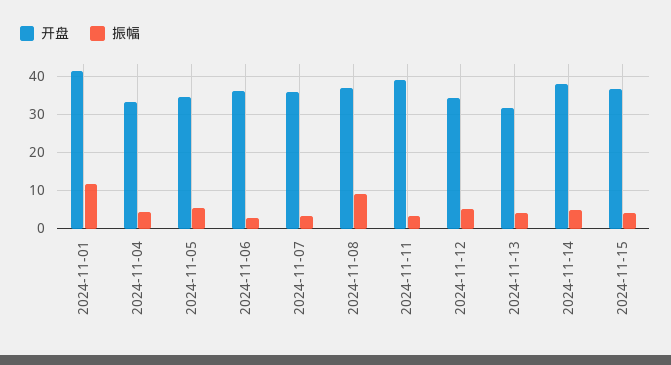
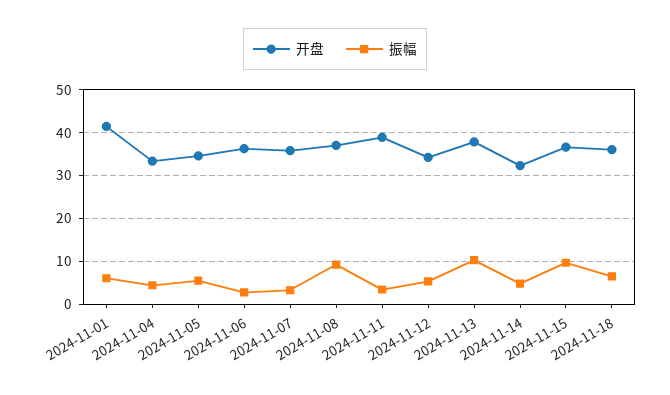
振幅, 2024-11-01: 12 -> 6
开盘, 2024-11-13: 32 -> 38
振幅, 2024-11-13: 4 -> 10
开盘, 2024-11-14: 38 -> 32
振幅, 2024-11-15: 4 -> 10
开盘, 2024-11-18: none -> 36
振幅, 2024-11-18: none -> 6

